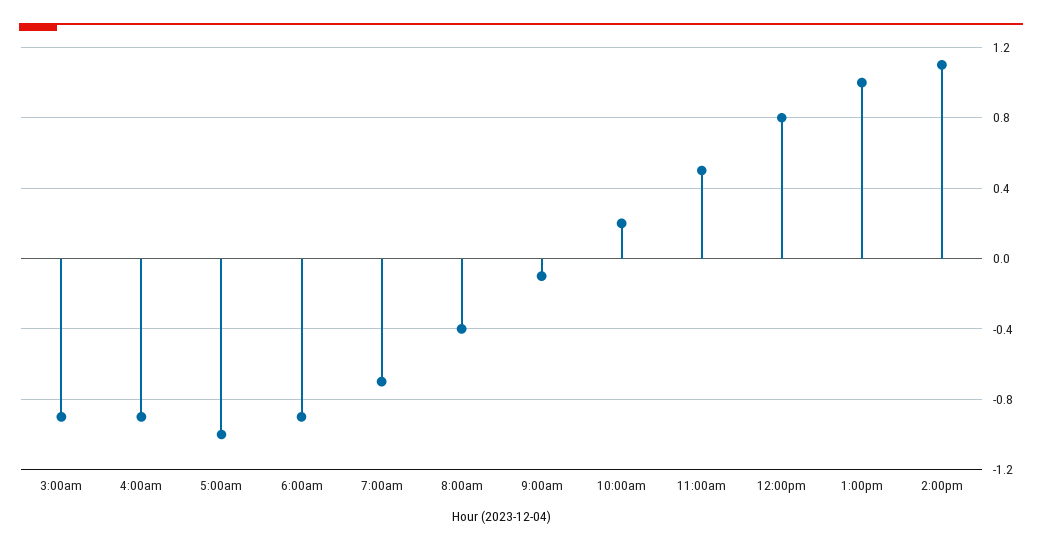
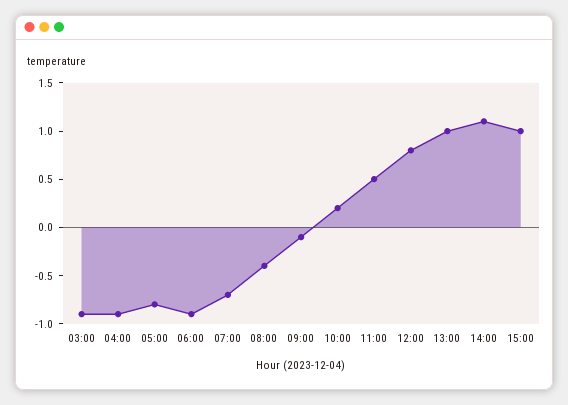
5:00am: -1 -> -0.8
15:00: none -> 1

